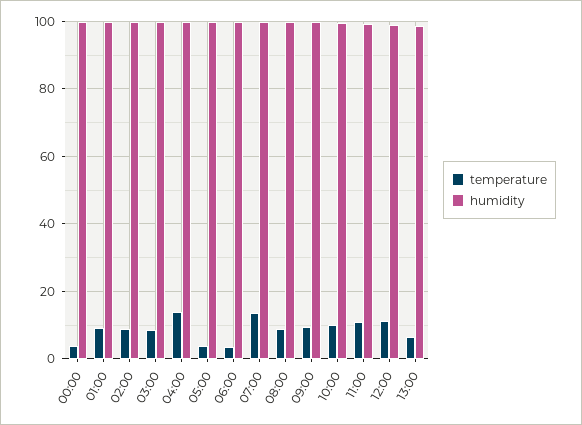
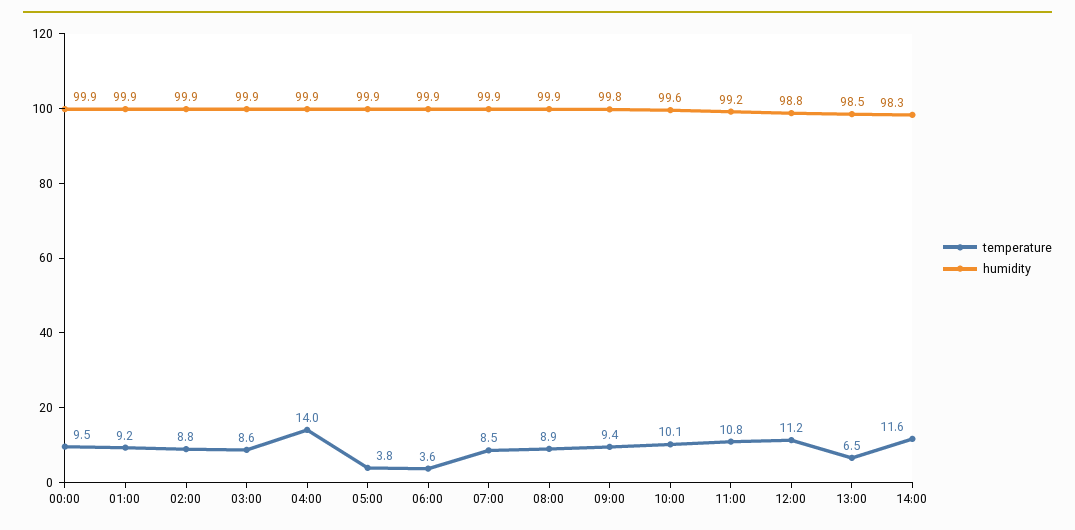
temperature, 00:00: 4 -> 9.5
temperature, 07:00: 14 -> 8.5
temperature, 14:00: none -> 11.6
humidity, 14:00: none -> 98.3

